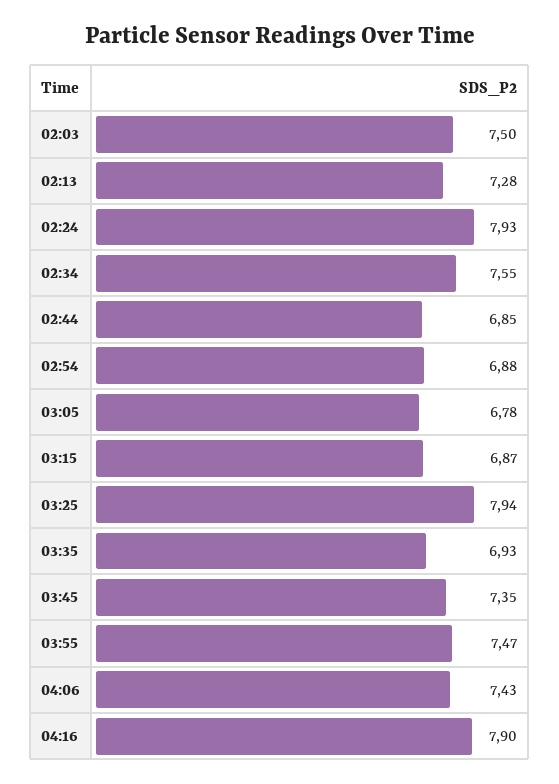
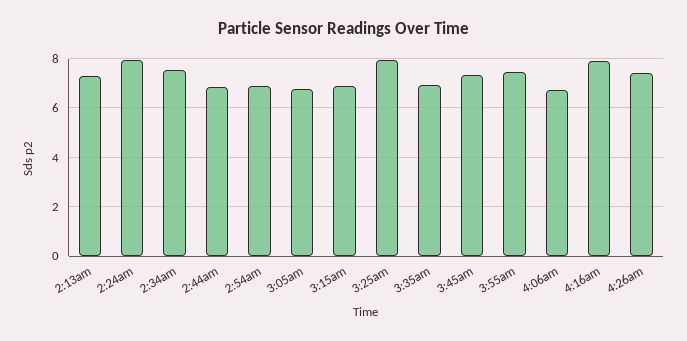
02:03: 7.5 -> none
04:06: 7.43 -> 6.75
4:26am: none -> 7.5

